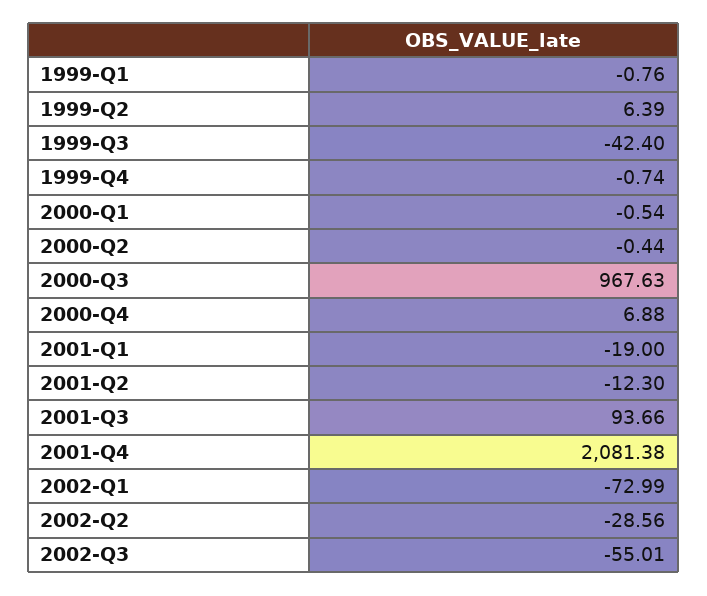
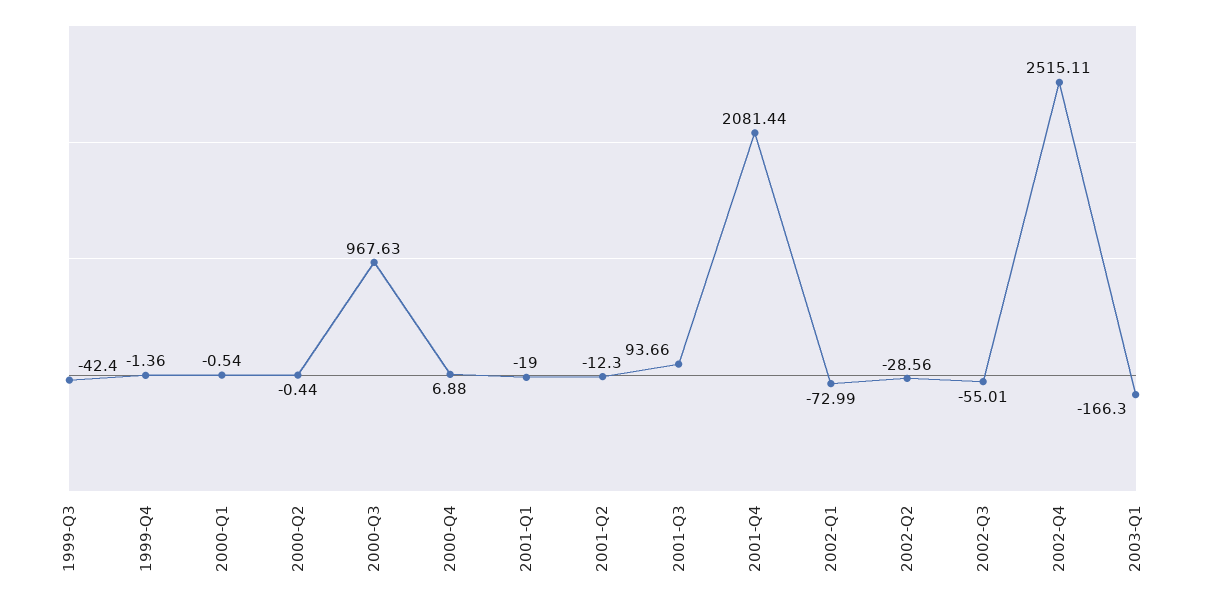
1999-Q1: -0.76 -> none
1999-Q2: 6.39 -> none
1999-Q4: -0.74 -> -1.36
2001-Q4: 2081.38 -> 2081.44
2002-Q4: none -> 2515.11
2003-Q1: none -> -166.3

